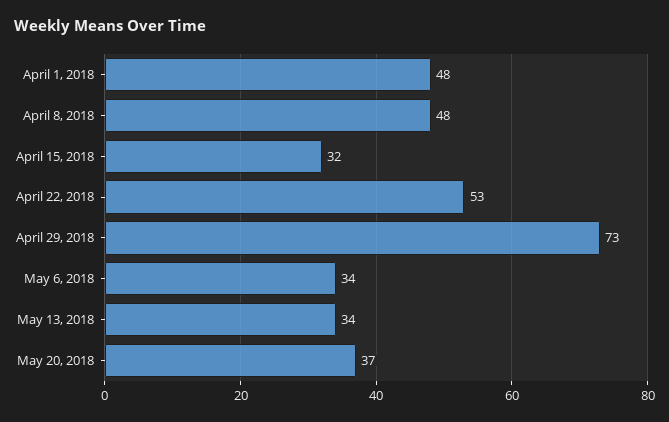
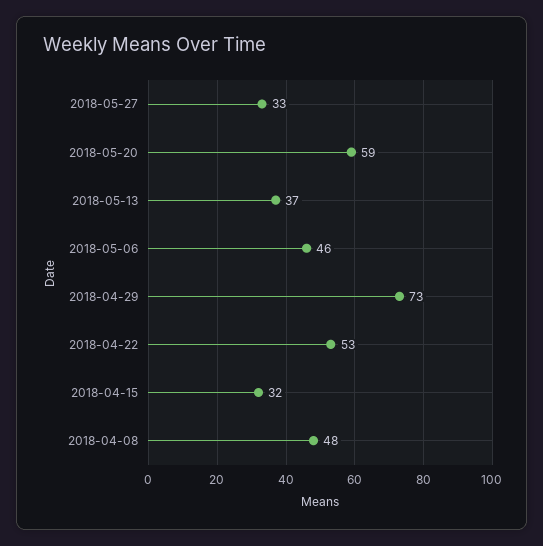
April 1, 2018: 48 -> none
May 6, 2018: 34 -> 46
May 13, 2018: 34 -> 37
May 20, 2018: 37 -> 59
2018-05-27: none -> 33

